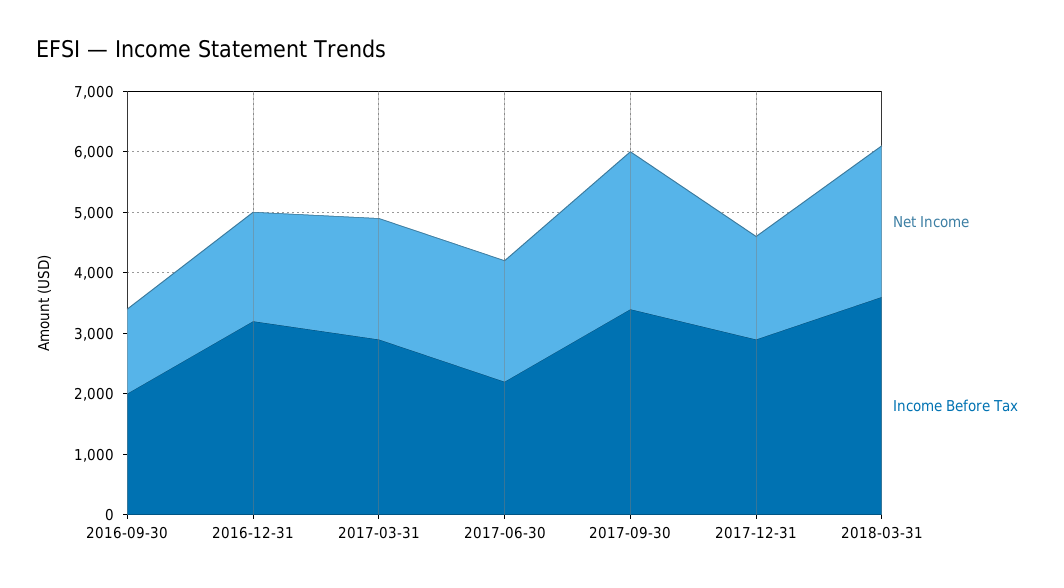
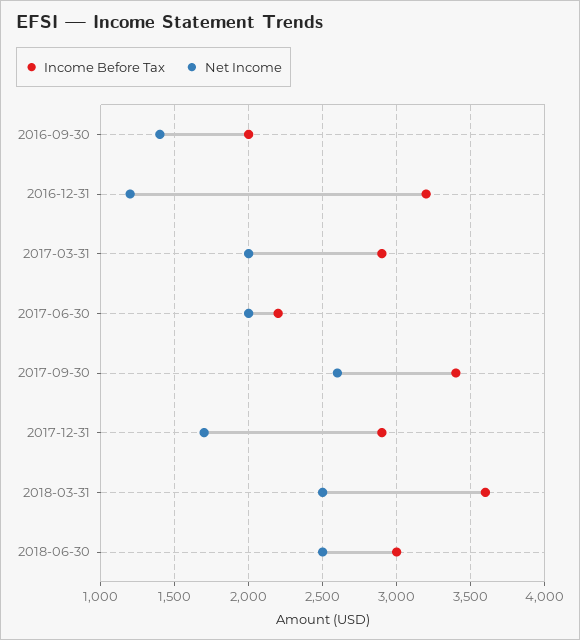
Net Income, 2016-12-31: 1800 -> 1200
Income Before Tax, 2018-06-30: none -> 3000
Net Income, 2018-06-30: none -> 2500

